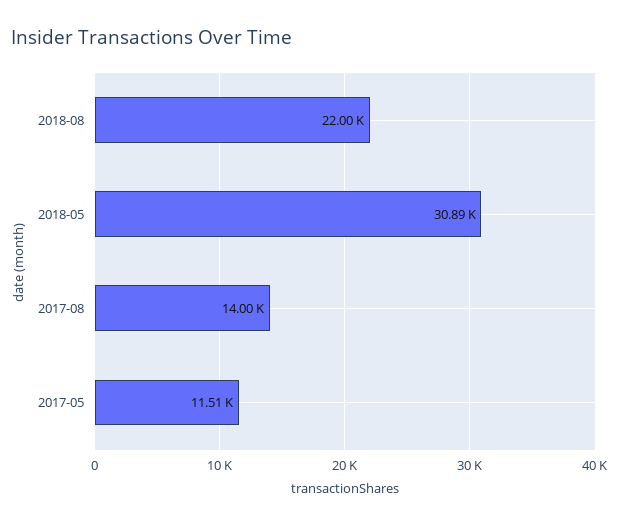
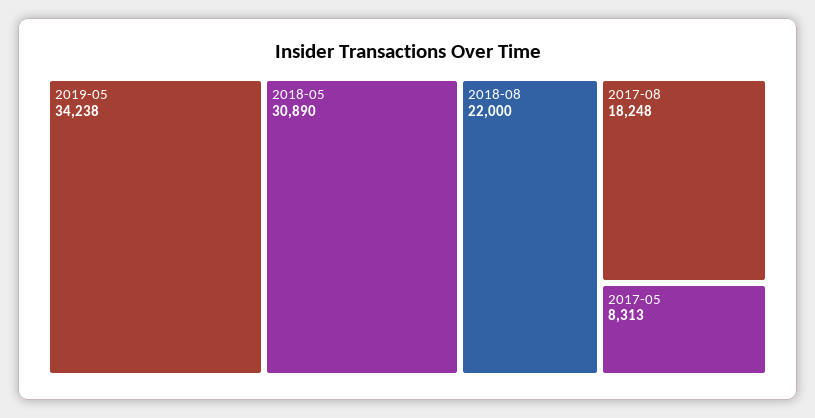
2017-08: 14000 -> 18248
2017-05: 11510 -> 8313
2019-05: none -> 34238

